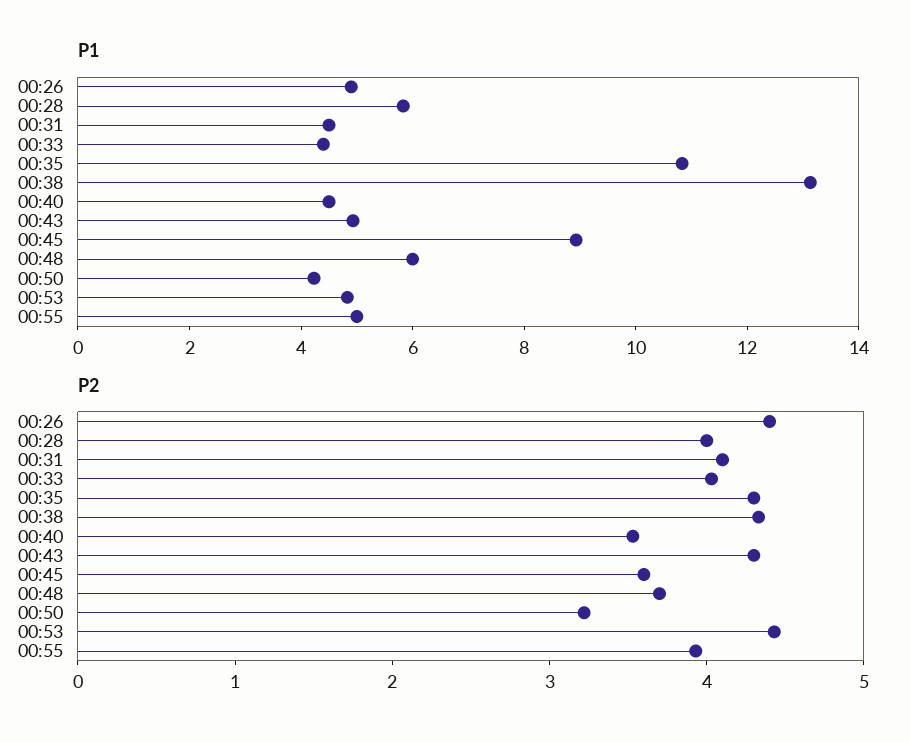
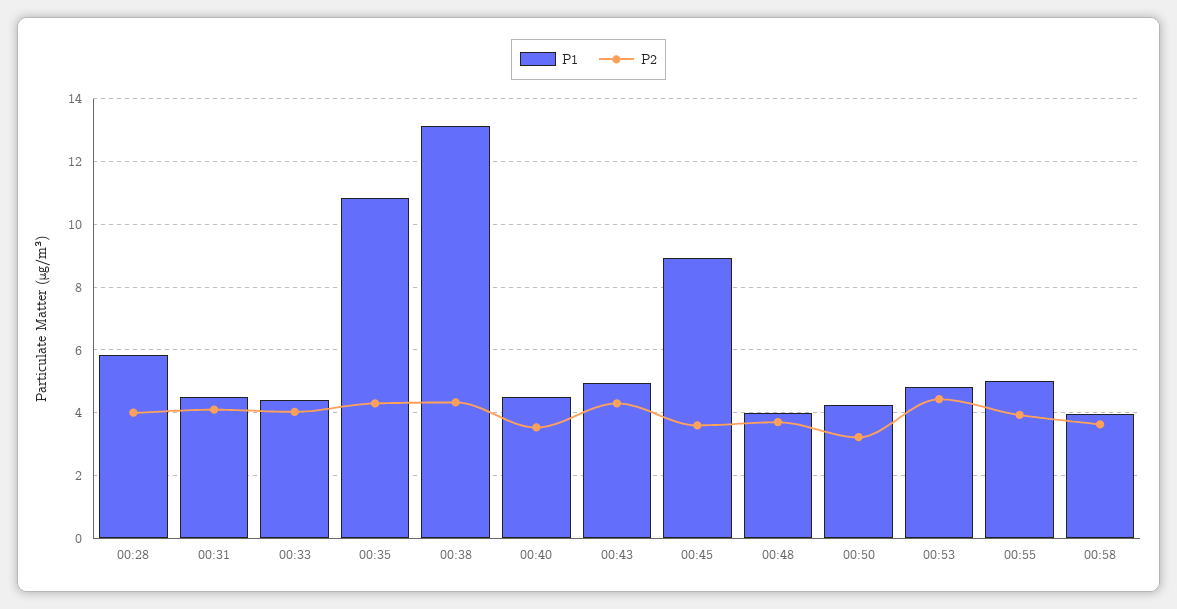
P1, 00:26: 5 -> none
P1, 00:48: 6 -> 4
P2, 00:26: 4.4 -> none
P1, 00:58: none -> 4
P2, 00:58: none -> 3.6

